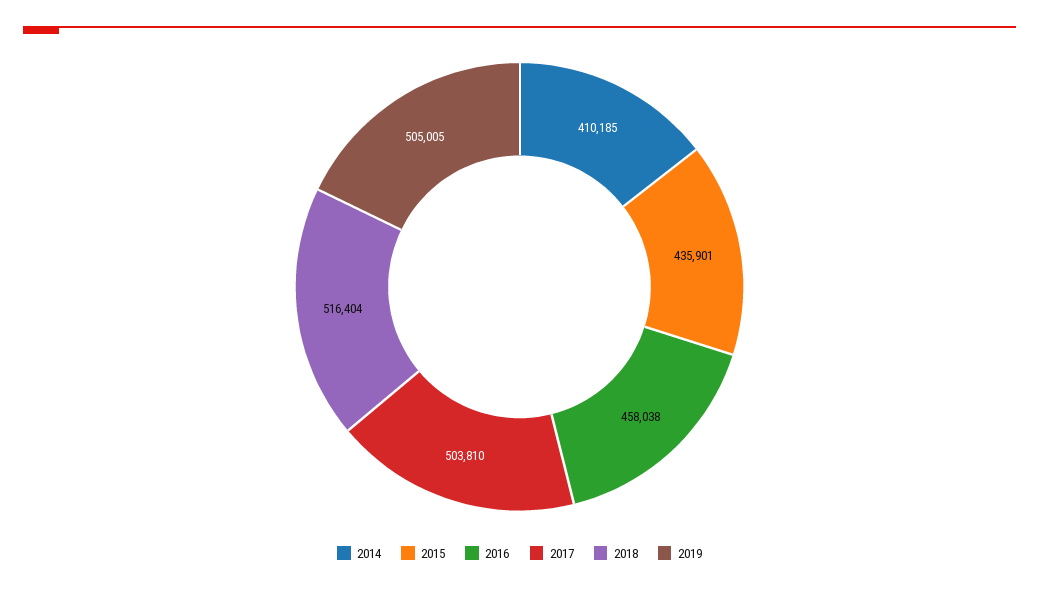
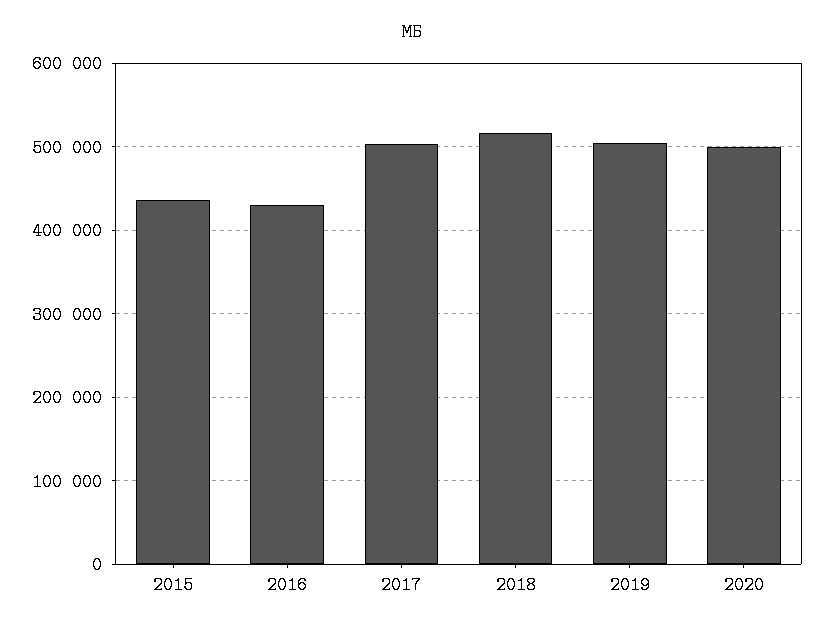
2014: 410185 -> none
2016: 458038 -> 430000
2020: none -> 500000

